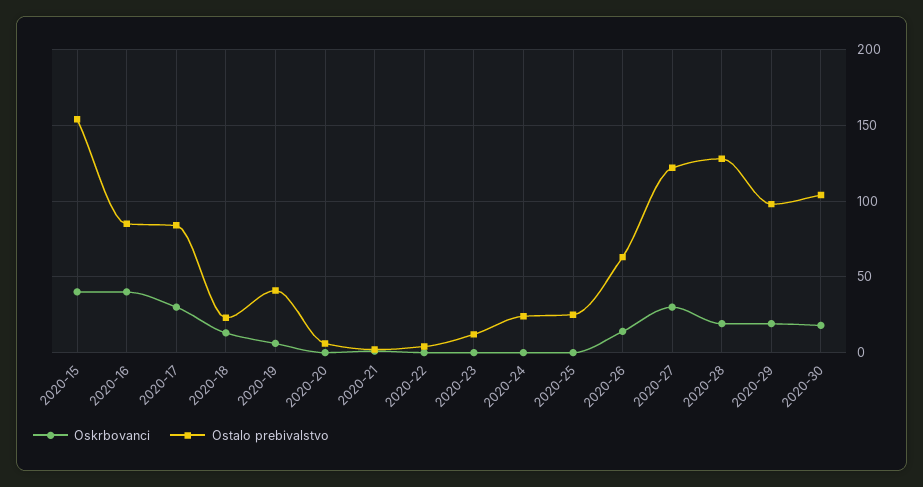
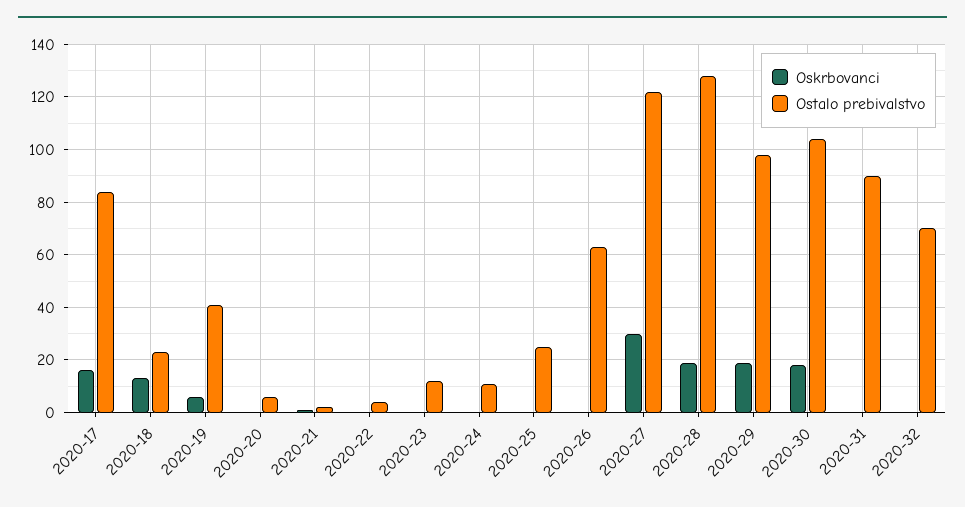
Oskrbovanci, 2020-15: 40 -> none
Ostalo prebivalstvo, 2020-15: 155 -> none
Oskrbovanci, 2020-16: 40 -> none
Ostalo prebivalstvo, 2020-16: 85 -> none
Oskrbovanci, 2020-17: 30 -> 15
Ostalo prebivalstvo, 2020-24: 25 -> 10
Oskrbovanci, 2020-26: 15 -> 0
Oskrbovanci, 2020-31: none -> 0
Ostalo prebivalstvo, 2020-31: none -> 90
Oskrbovanci, 2020-32: none -> 0
Ostalo prebivalstvo, 2020-32: none -> 70

